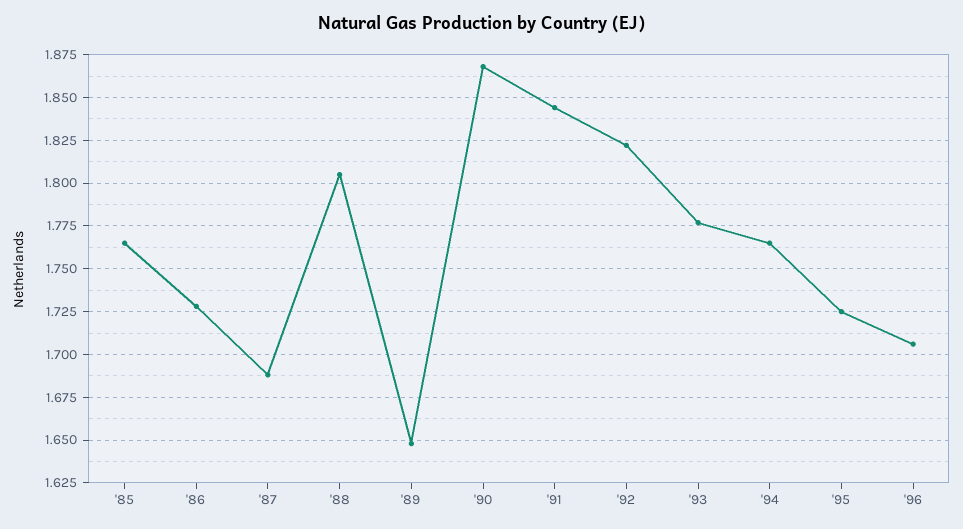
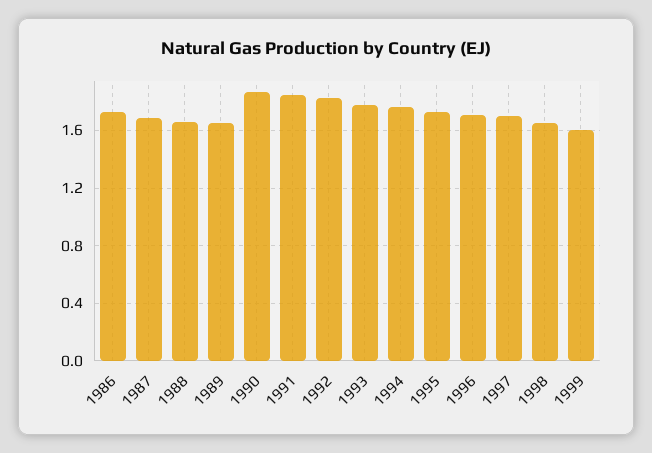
'85: 1.765 -> none
'88: 1.805 -> 1.65
1997: none -> 1.7
1998: none -> 1.65
1999: none -> 1.6

